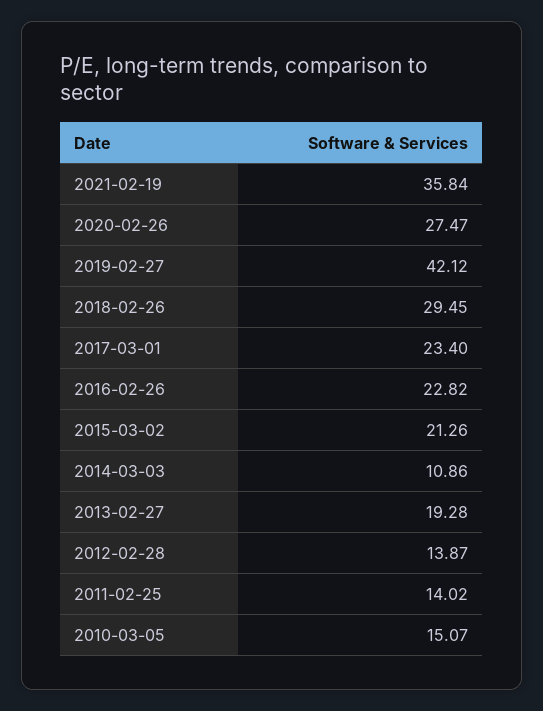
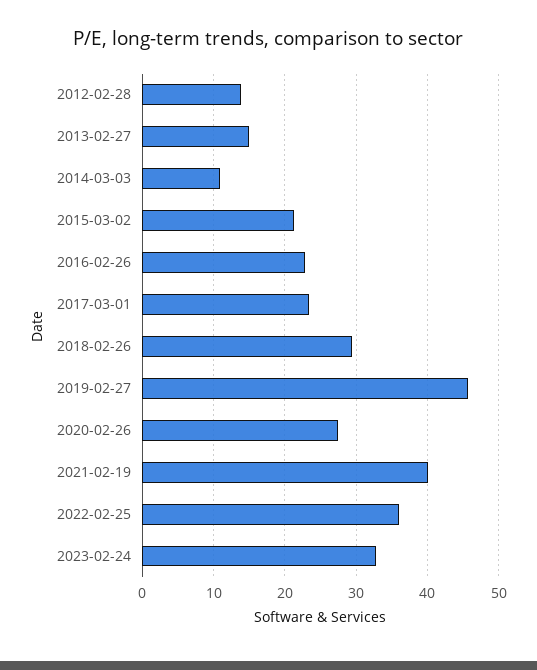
2021-02-19: 35.84 -> 40
2019-02-27: 42.12 -> 46
2013-02-27: 19.28 -> 15
2011-02-25: 14.02 -> none
2010-03-05: 15.07 -> none
2022-02-25: none -> 36
2023-02-24: none -> 33

